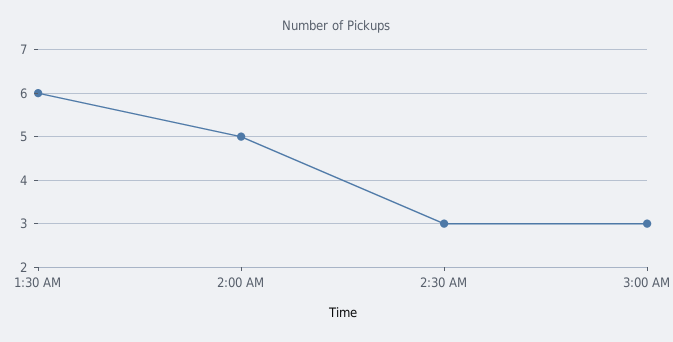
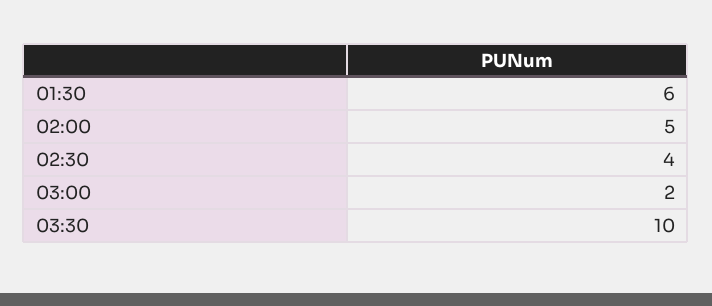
2:30 AM: 3 -> 4
3:00 AM: 3 -> 2
03:30: none -> 10

